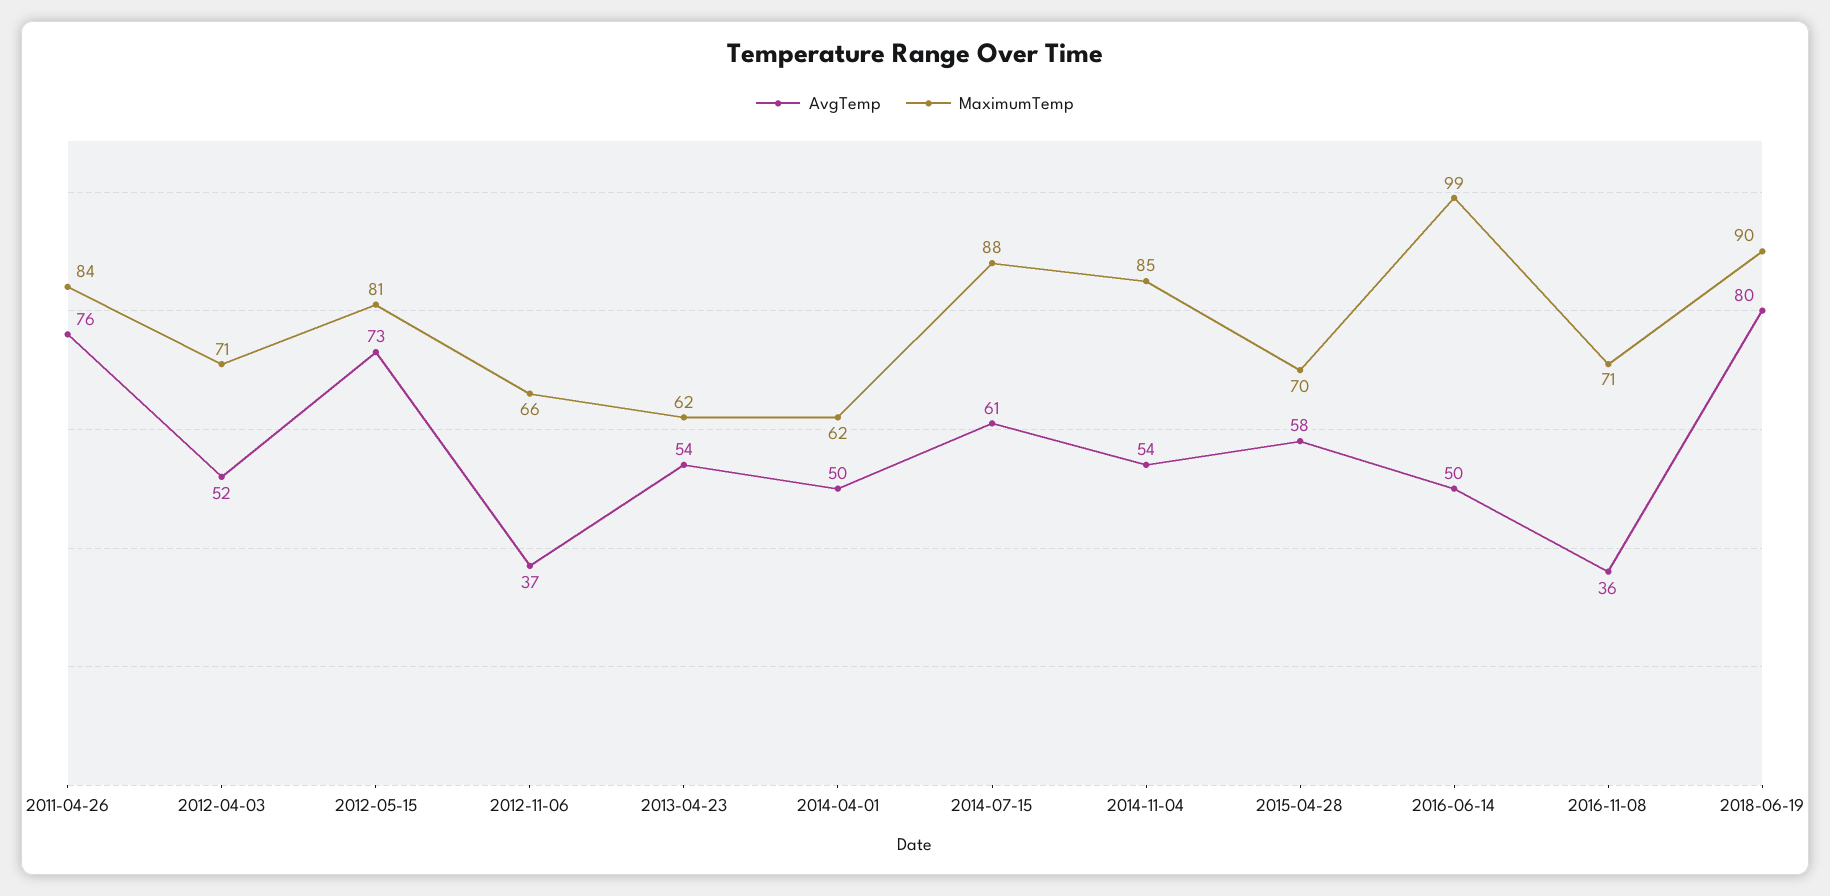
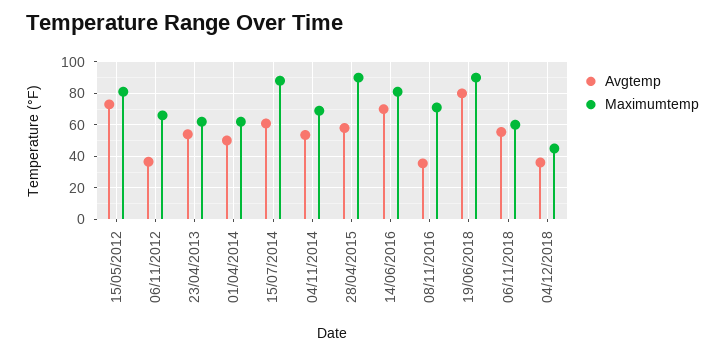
AvgTemp, 2011-04-26: 76 -> none
MaximumTemp, 2011-04-26: 84 -> none
AvgTemp, 2012-04-03: 52 -> none
MaximumTemp, 2012-04-03: 71 -> none
MaximumTemp, 2014-11-04: 85 -> 70
MaximumTemp, 2015-04-28: 70 -> 90
AvgTemp, 2016-06-14: 50 -> 70
MaximumTemp, 2016-06-14: 99 -> 80
AvgTemp, 06/11/2018: none -> 55
MaximumTemp, 06/11/2018: none -> 60
AvgTemp, 04/12/2018: none -> 35
MaximumTemp, 04/12/2018: none -> 45

